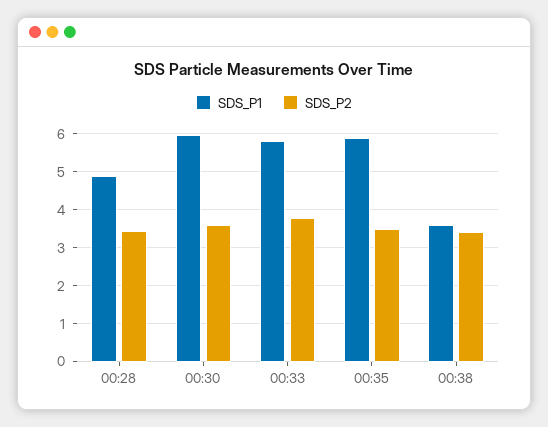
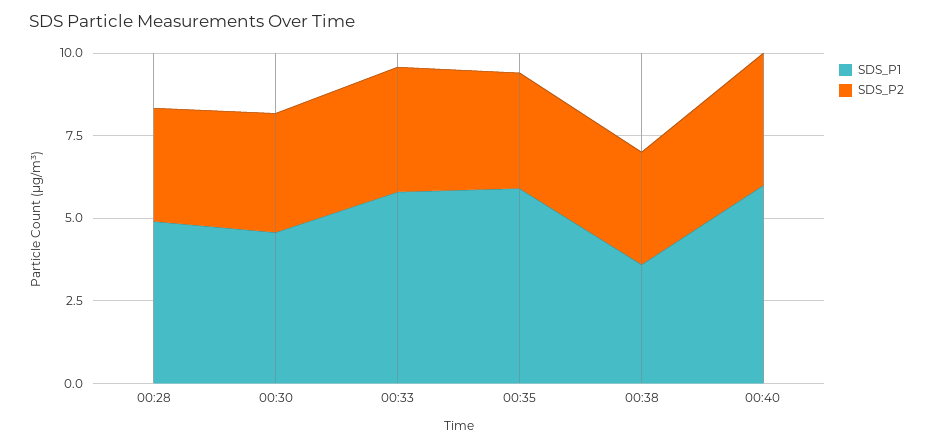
SDS_P1, 00:30: 6 -> 4.5
SDS_P1, 00:40: none -> 6
SDS_P2, 00:40: none -> 4

